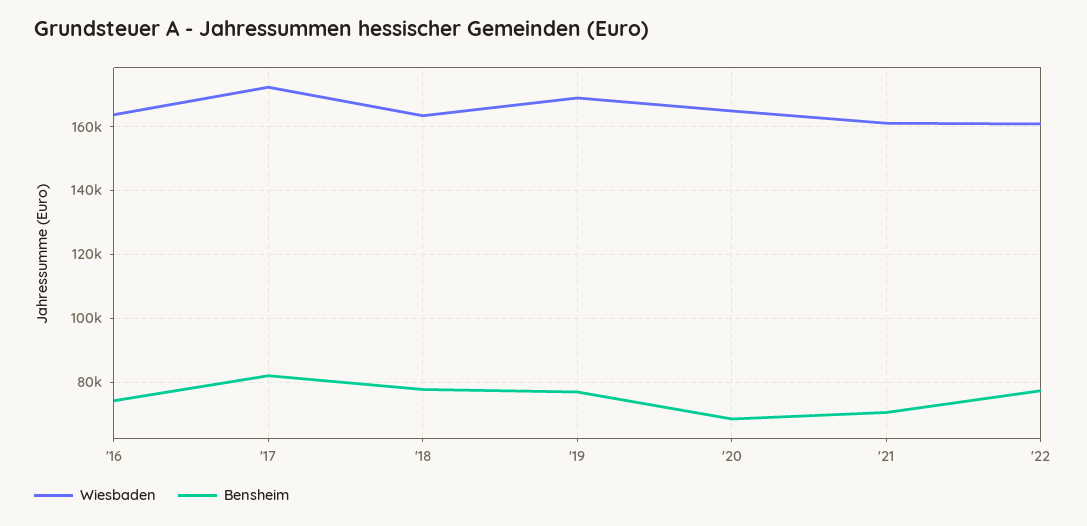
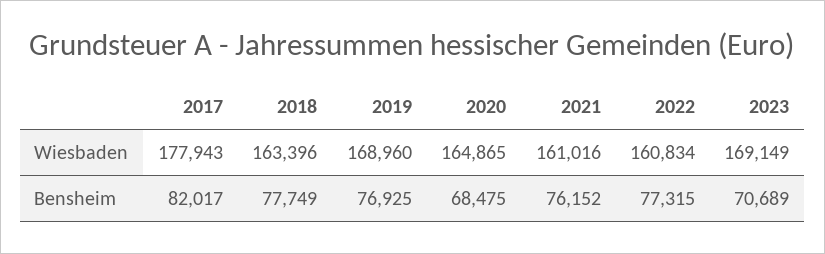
Wiesbaden, '16: 164000 -> none
Bensheim, '16: 74000 -> none
Wiesbaden, '17: 172000 -> 177943
Bensheim, '21: 70000 -> 76152
Wiesbaden, 2023: none -> 169149
Bensheim, 2023: none -> 70689

